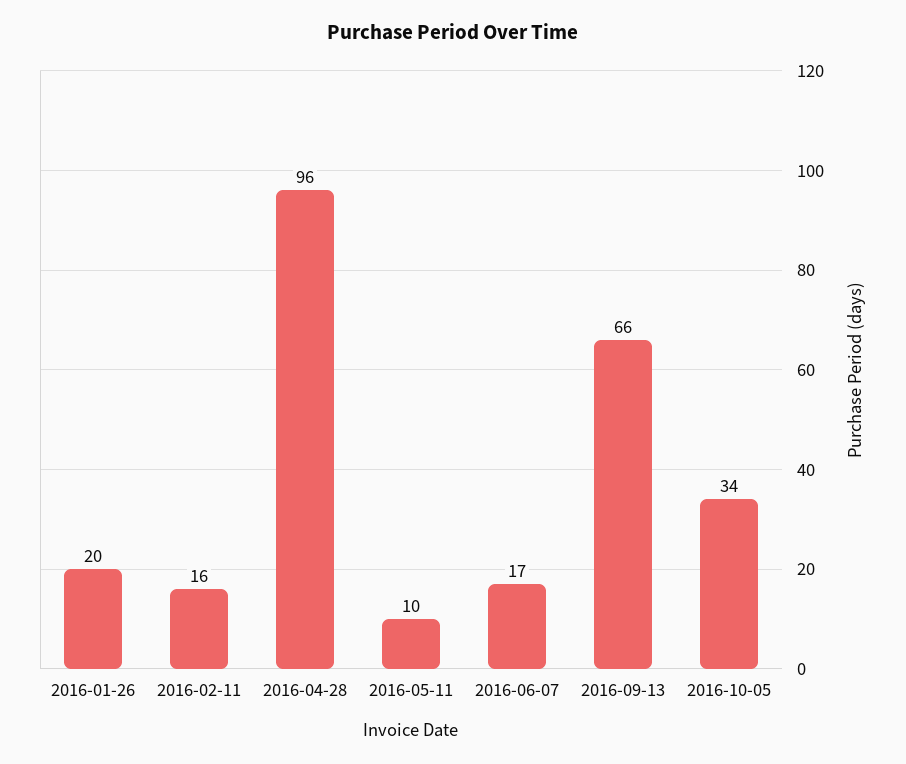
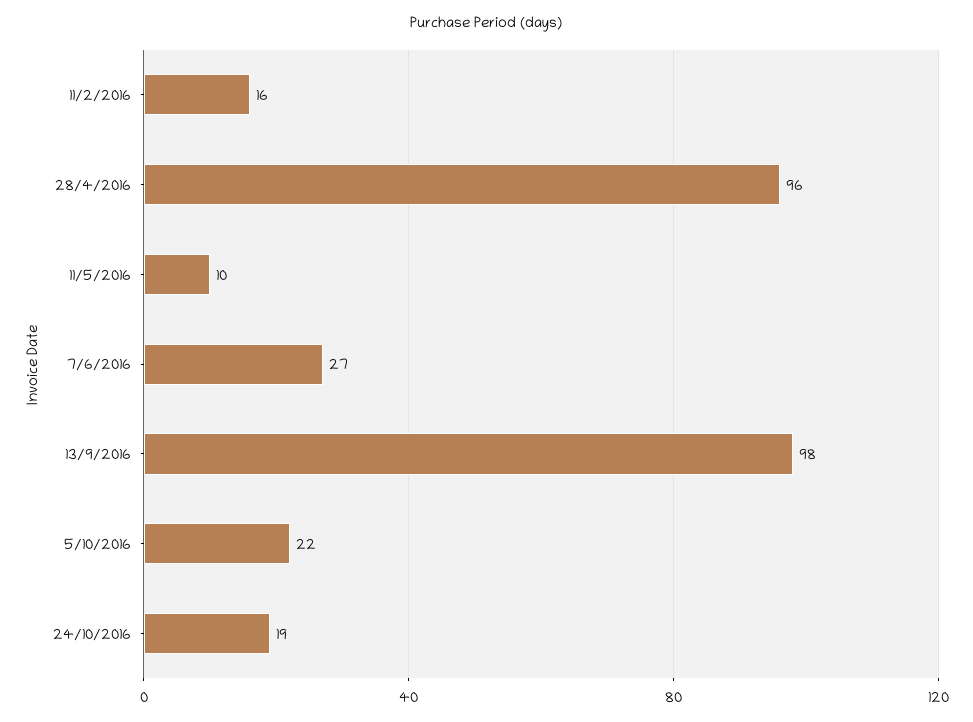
2016-01-26: 20 -> none
2016-06-07: 17 -> 27
2016-09-13: 66 -> 98
2016-10-05: 34 -> 22
24/10/2016: none -> 19

